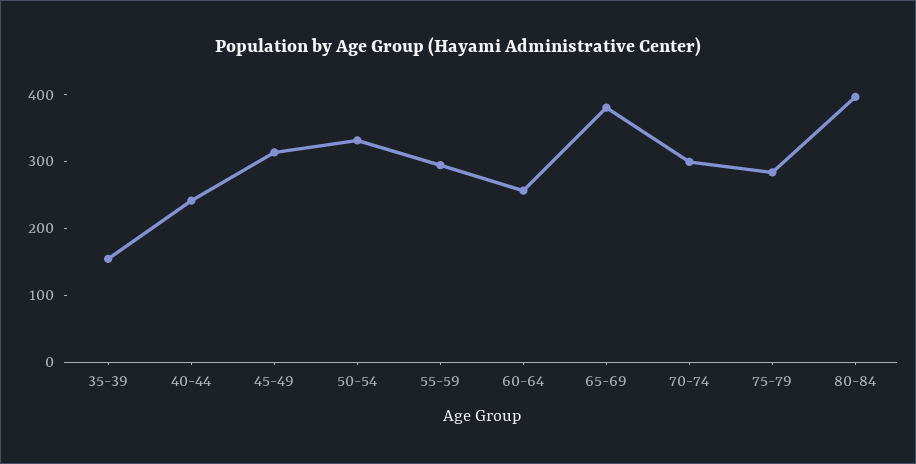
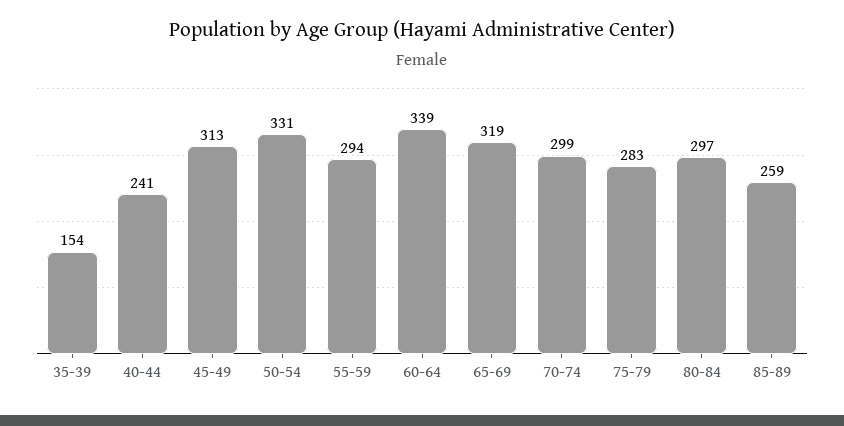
60-64: 260 -> 339
65-69: 380 -> 319
80-84: 400 -> 297
85-89: none -> 259

